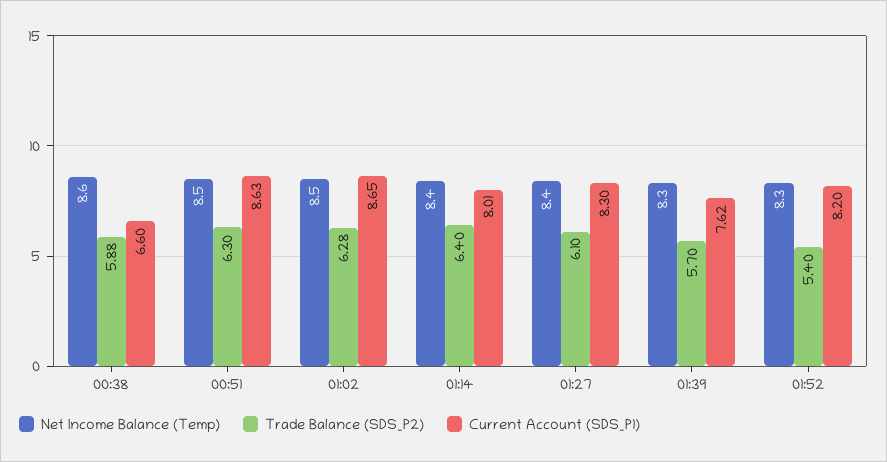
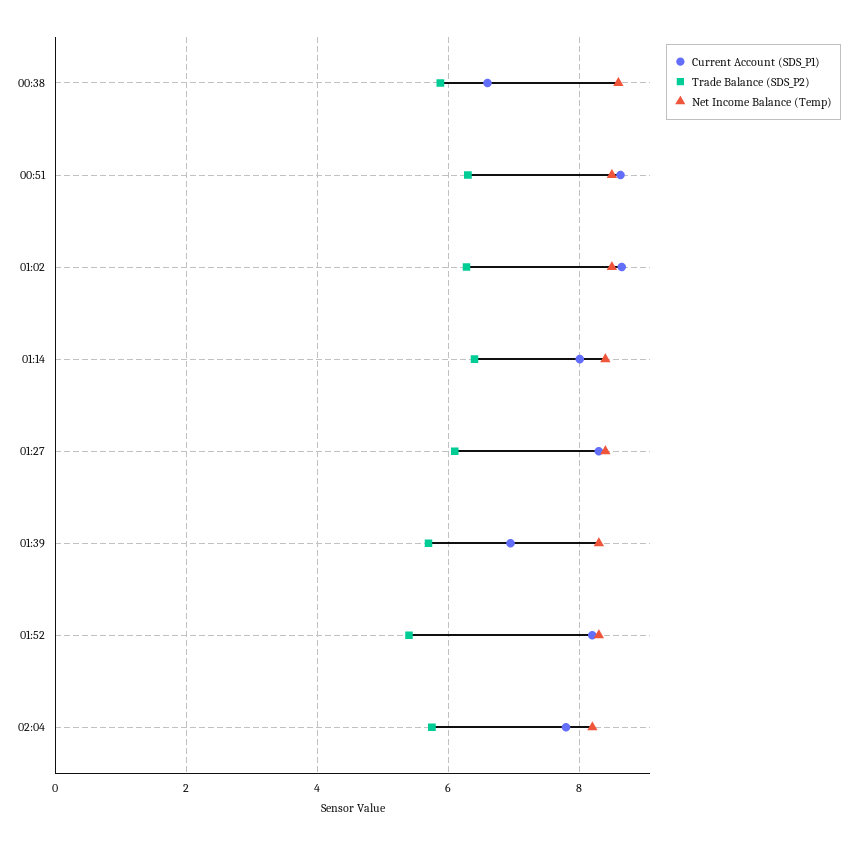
Current Account (SDS_P1), 01:39: 7.62 -> 7
Current Account (SDS_P1), 02:04: none -> 7.8
Trade Balance (SDS_P2), 02:04: none -> 5.8
Net Income Balance (Temp), 02:04: none -> 8.2

